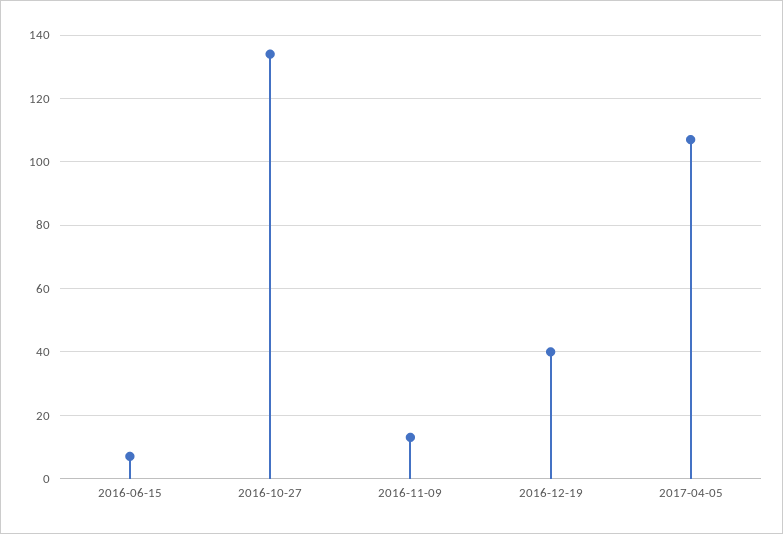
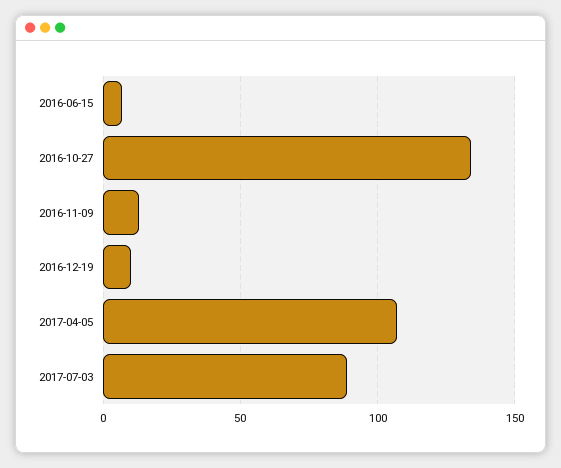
2016-12-19: 40 -> 10
2017-07-03: none -> 90

